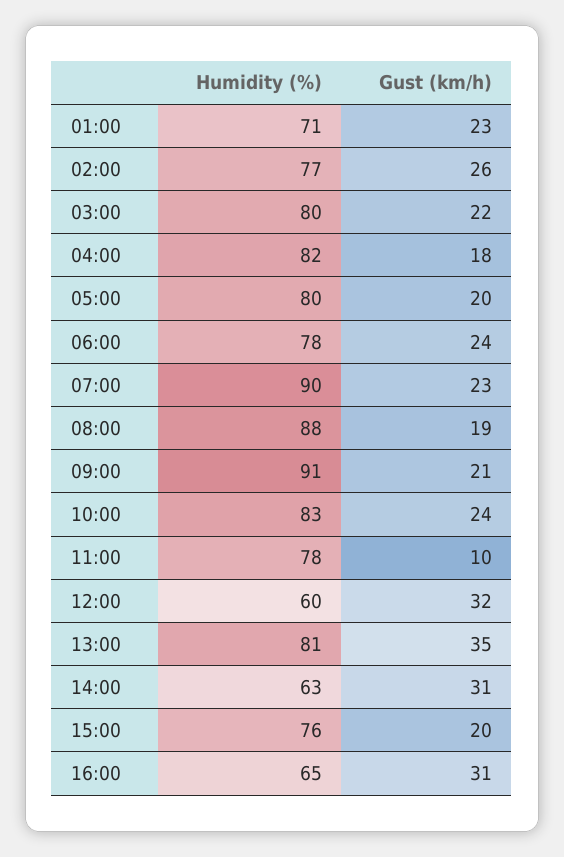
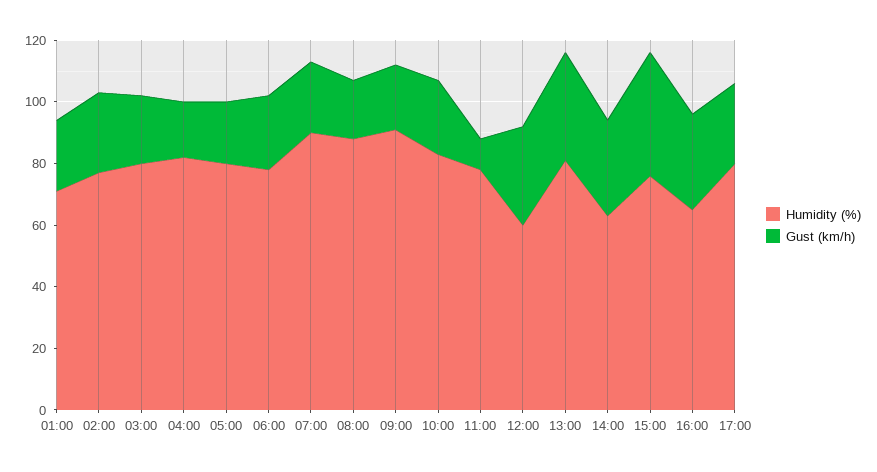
Gust (km/h), 15:00: 20 -> 40
Humidity (%), 17:00: none -> 80
Gust (km/h), 17:00: none -> 25

